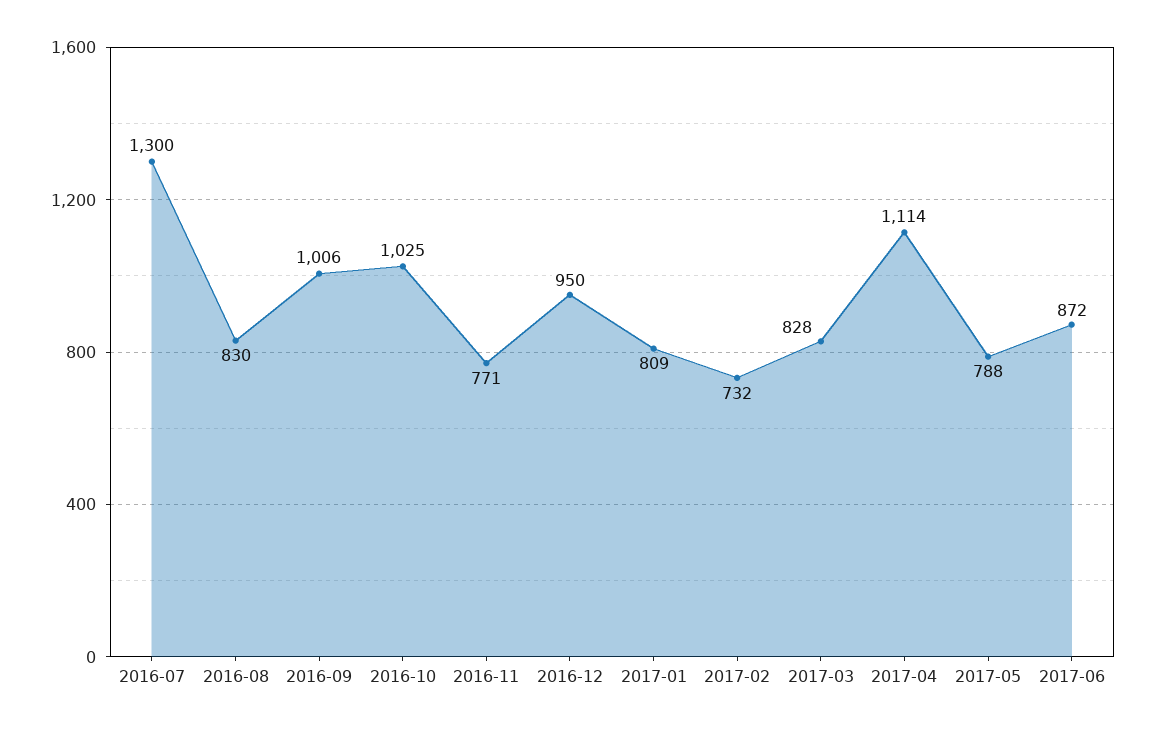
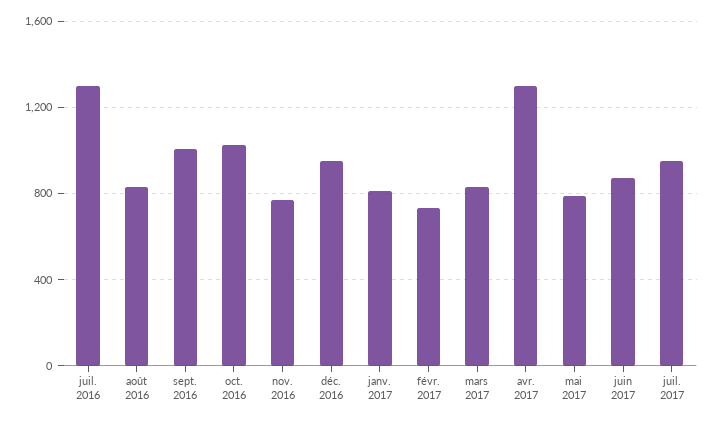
2017-04: 1114 -> 1300
juil. 2017: none -> 950

